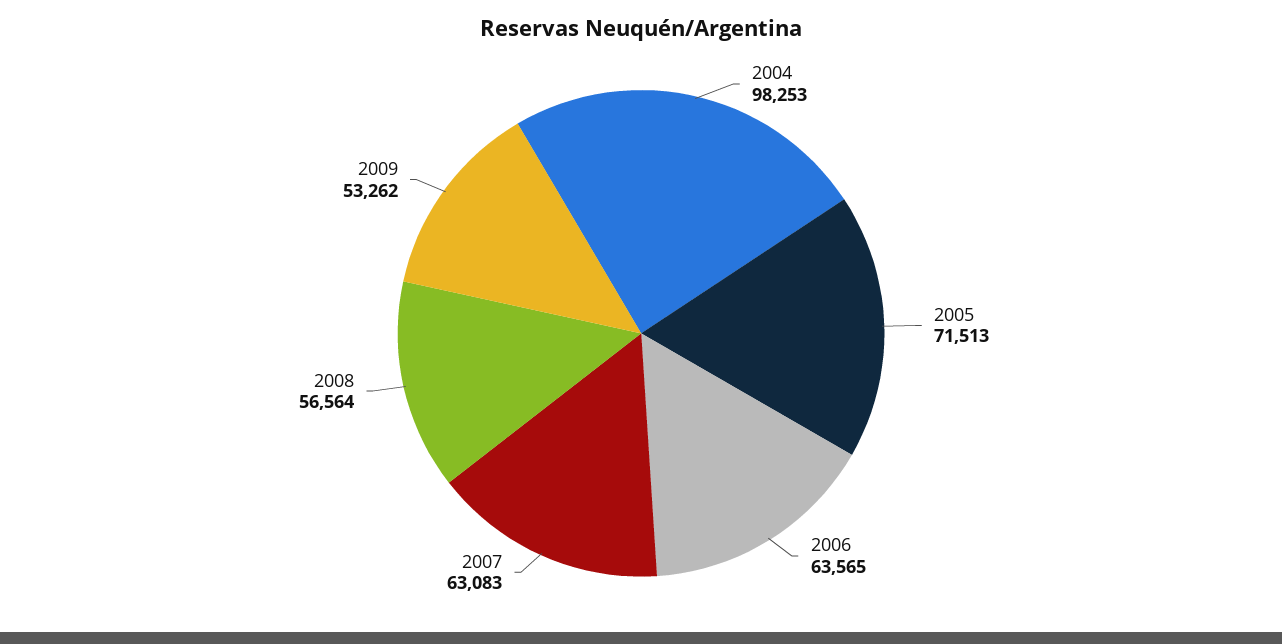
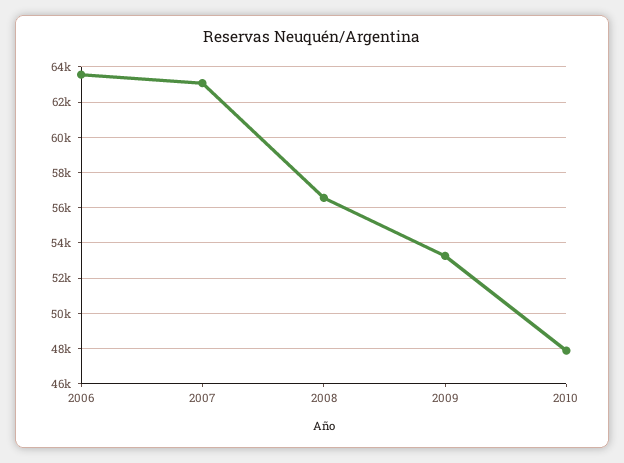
2004: 98253 -> none
2005: 71513 -> none
2010: none -> 48000

